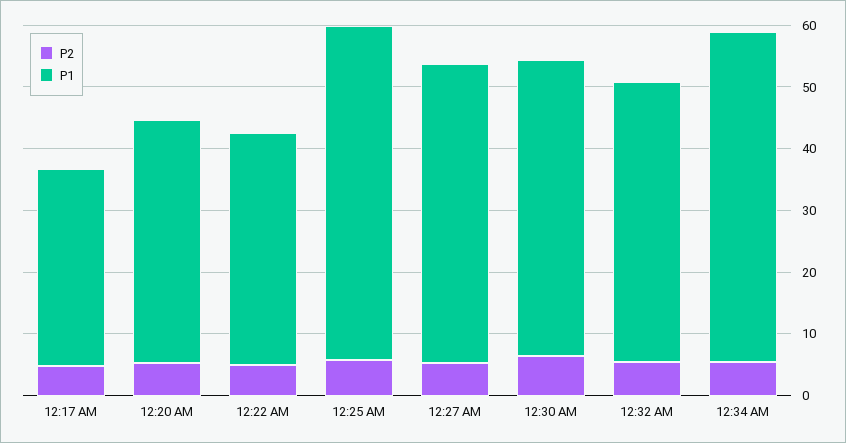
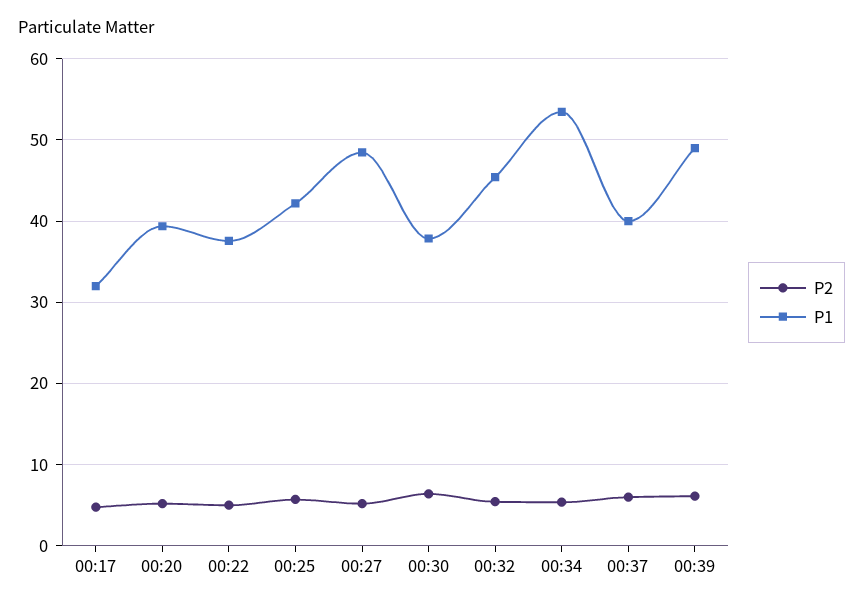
P1, 12:25 AM: 54 -> 42
P1, 12:30 AM: 48 -> 38
P2, 00:37: none -> 6
P1, 00:37: none -> 40
P2, 00:39: none -> 6
P1, 00:39: none -> 49

